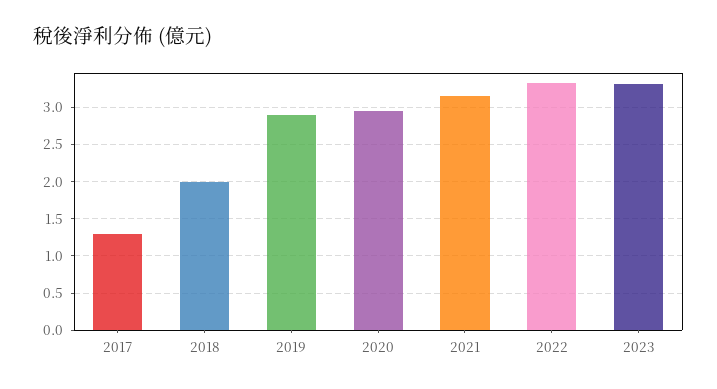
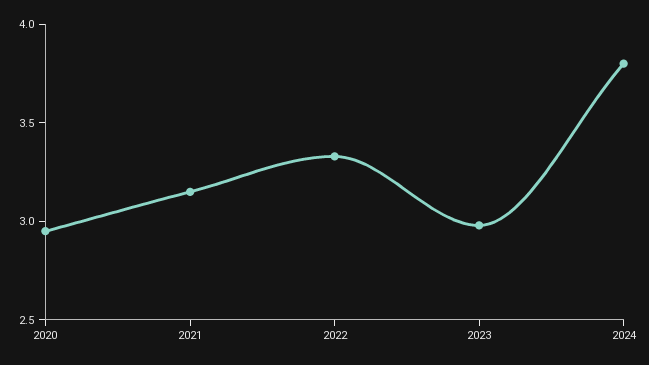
2017: 1.3 -> none
2018: 2 -> none
2019: 2.9 -> none
2023: 3.3 -> 3
2024: none -> 3.8

